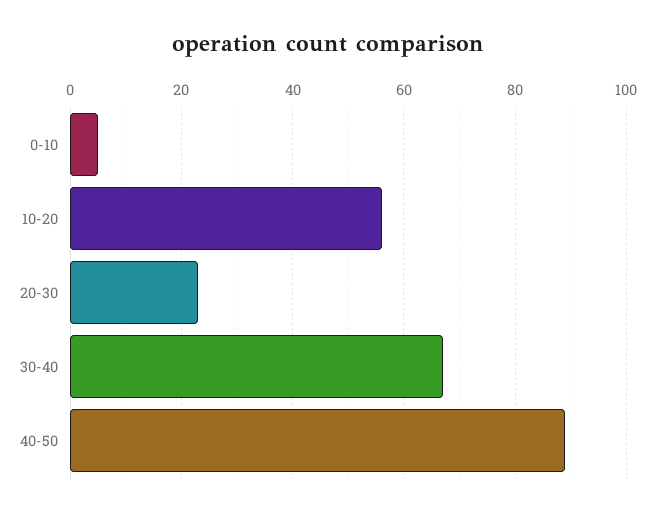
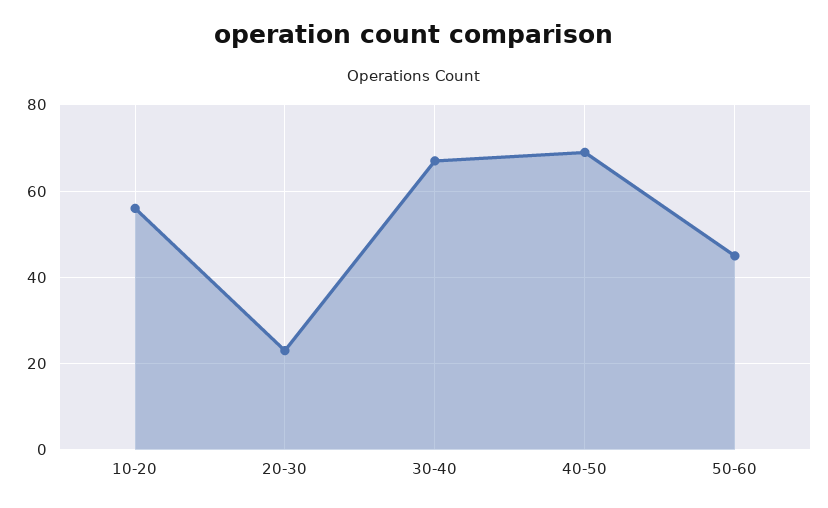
0-10: 5 -> none
40-50: 90 -> 70
50-60: none -> 45

